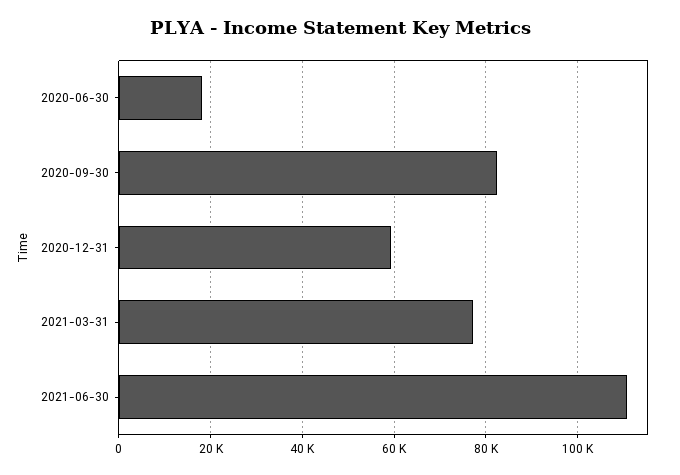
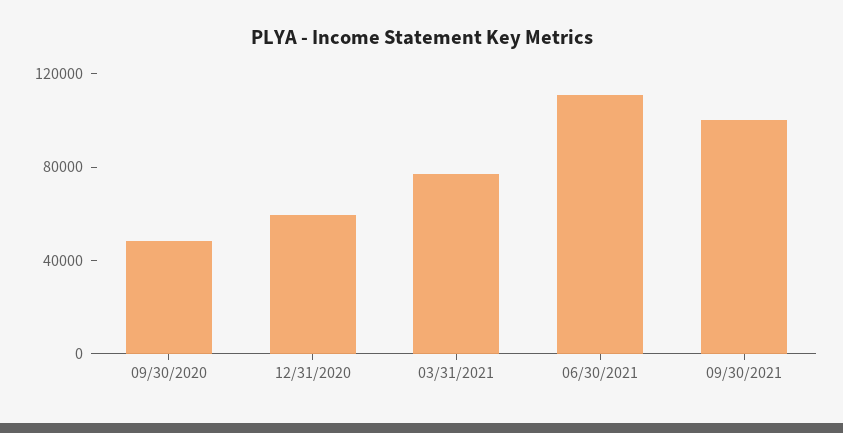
2020-06-30: 18000 -> none
2020-09-30: 82000 -> 50000
09/30/2021: none -> 100000

